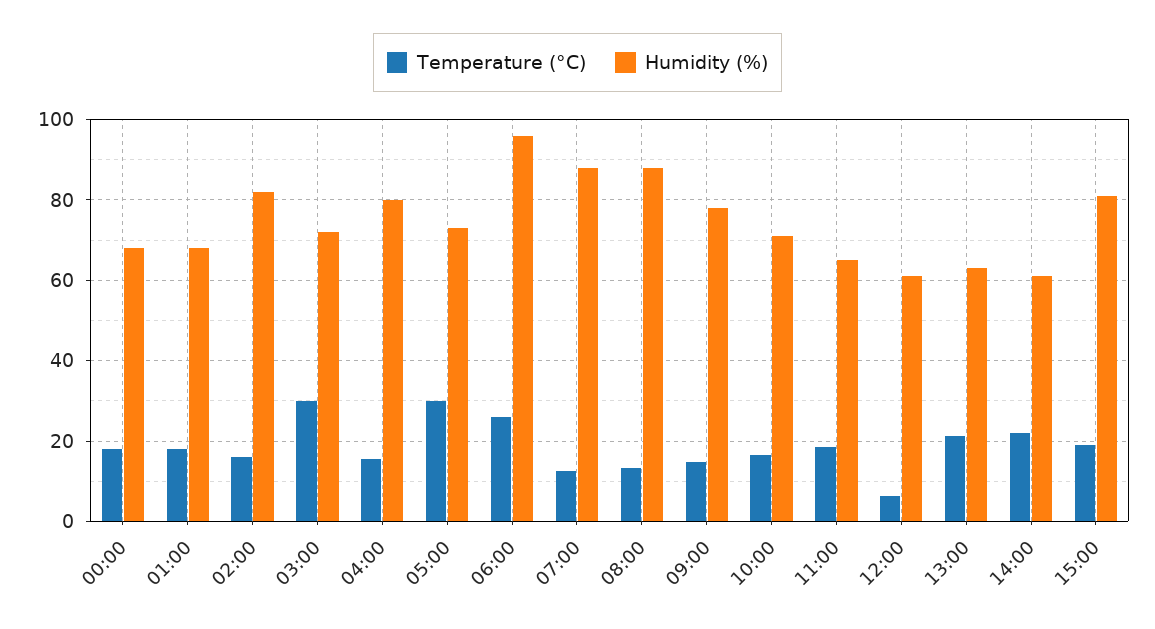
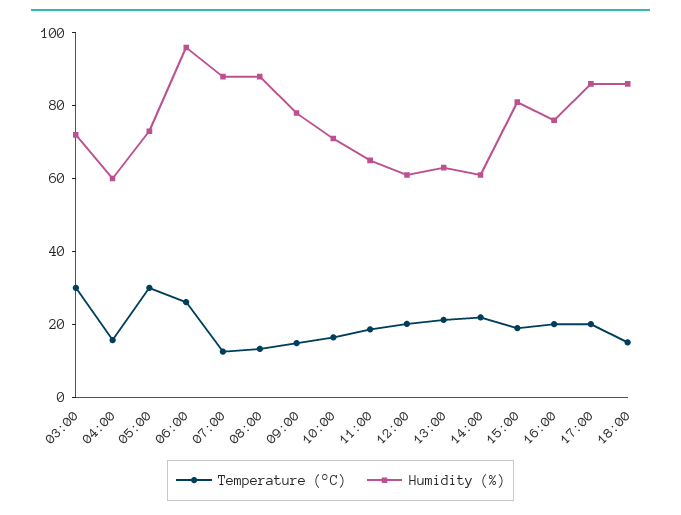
Temperature (°C), 00:00: 18 -> none
Humidity (%), 00:00: 68 -> none
Temperature (°C), 01:00: 18 -> none
Humidity (%), 01:00: 68 -> none
Temperature (°C), 02:00: 16 -> none
Humidity (%), 02:00: 82 -> none
Humidity (%), 04:00: 80 -> 60
Temperature (°C), 12:00: 6 -> 20
Temperature (°C), 16:00: none -> 20
Humidity (%), 16:00: none -> 75
Temperature (°C), 17:00: none -> 20
Humidity (%), 17:00: none -> 85
Temperature (°C), 18:00: none -> 15
Humidity (%), 18:00: none -> 85

